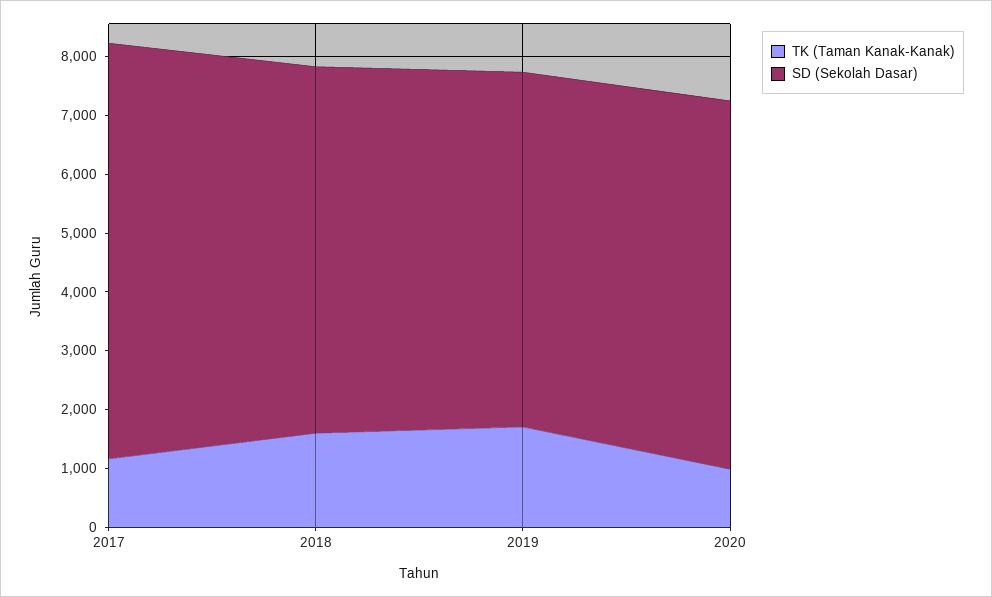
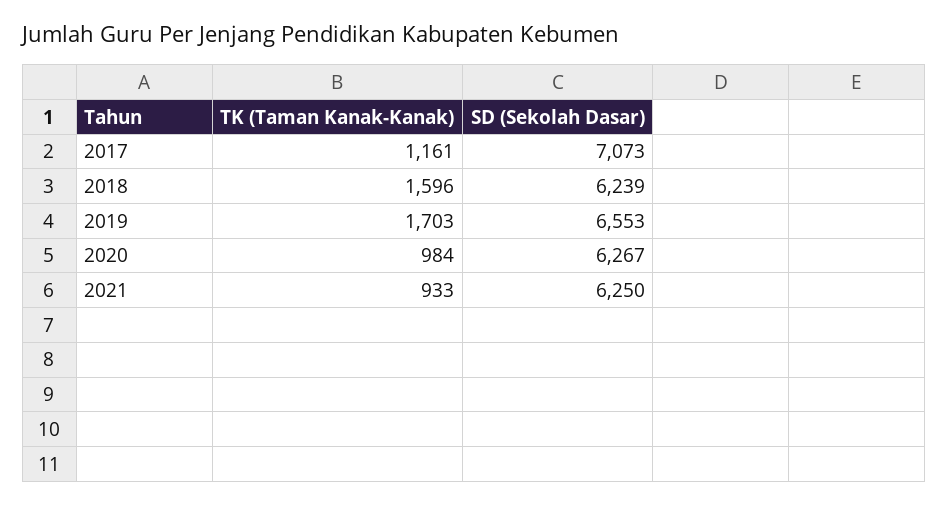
SD (Sekolah Dasar), 2019: 6000 -> 6553
TK (Taman Kanak-Kanak), 2021: none -> 933
SD (Sekolah Dasar), 2021: none -> 6250

